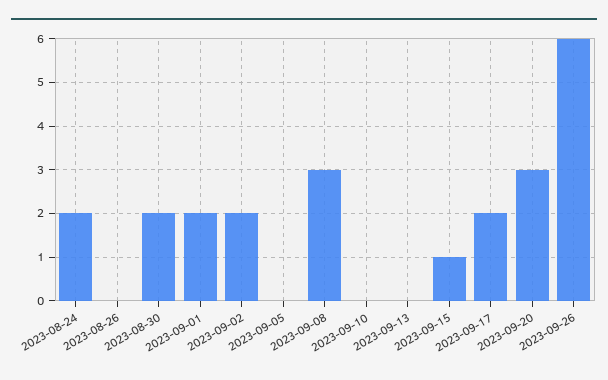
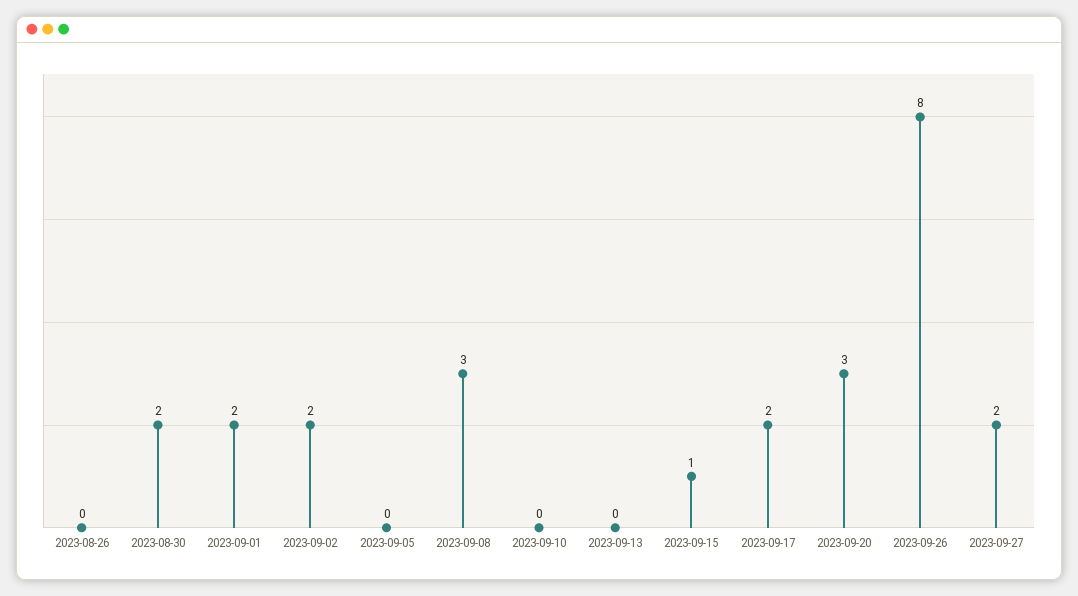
2023-08-24: 2 -> none
2023-09-26: 6 -> 8
2023-09-27: none -> 2

